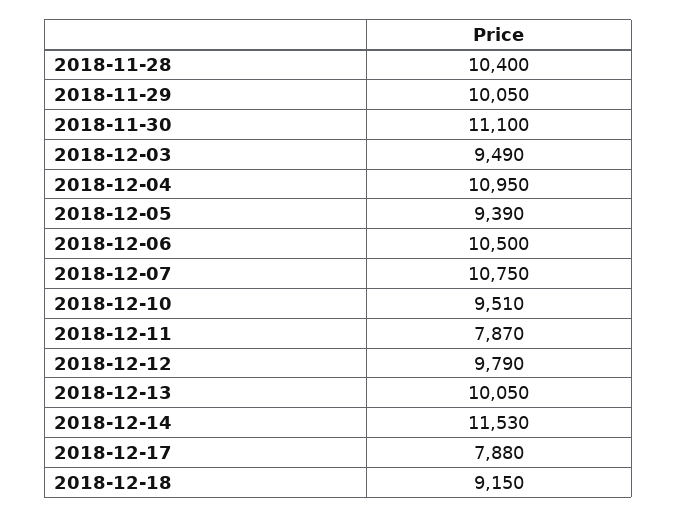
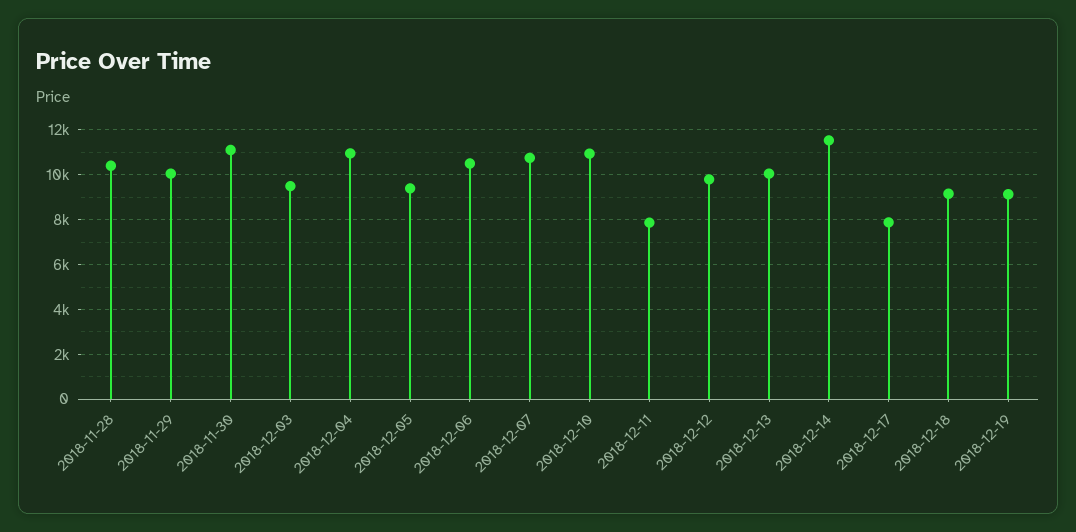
2018-12-10: 9510 -> 11000
2018-12-19: none -> 9000

